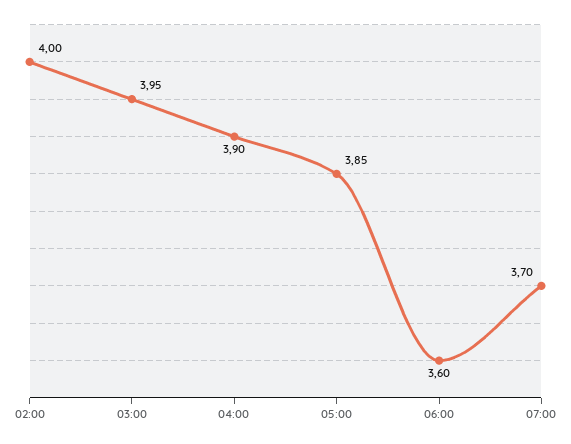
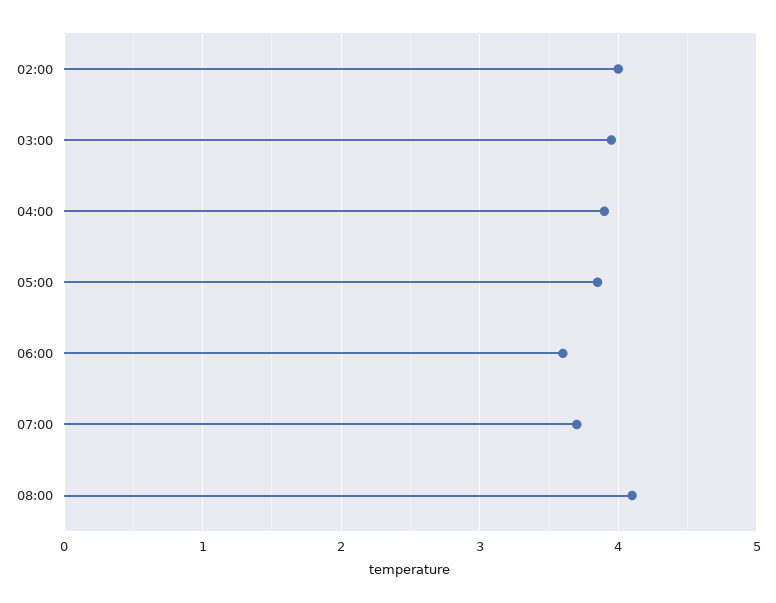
08:00: none -> 4.1

